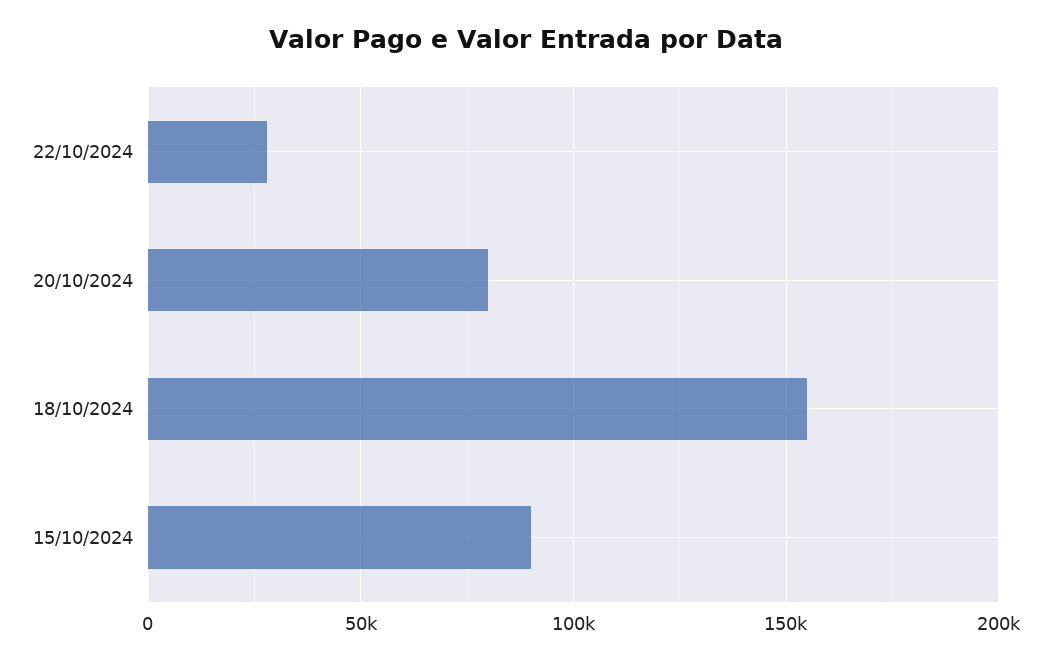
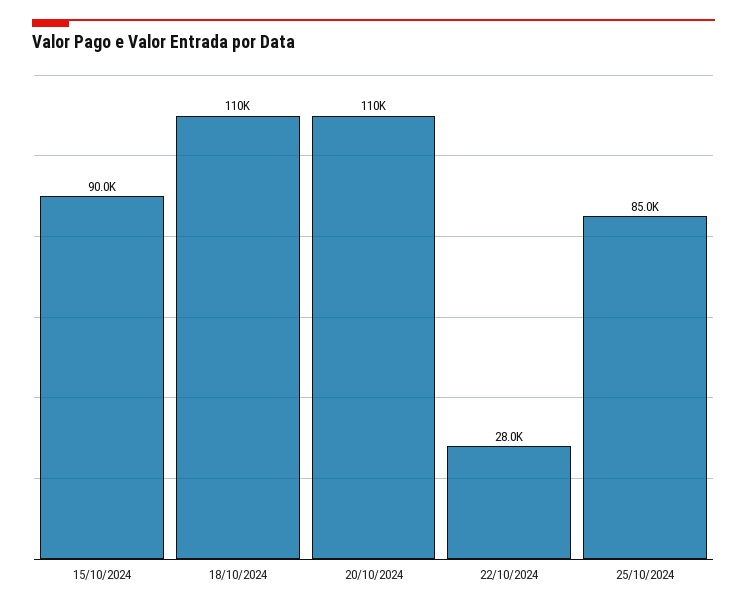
20/10/2024: 80000 -> 110000
18/10/2024: 155000 -> 110000
25/10/2024: none -> 85000

